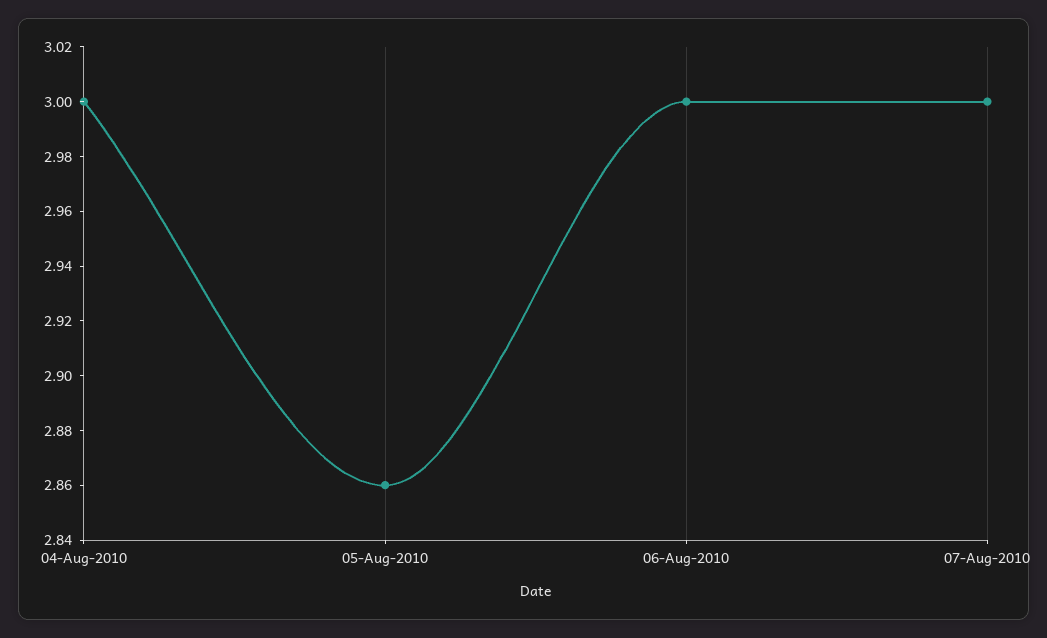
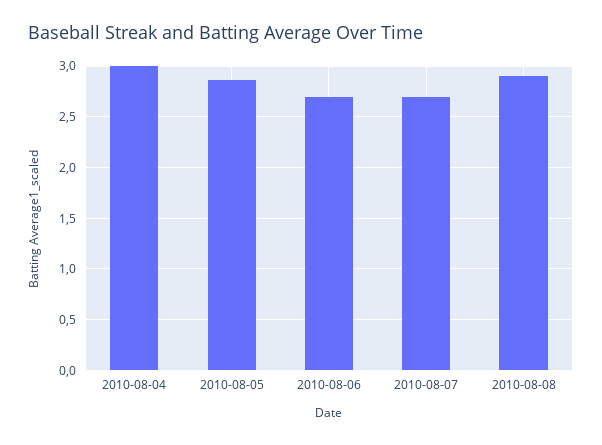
06-Aug-2010: 3 -> 2.7
07-Aug-2010: 3 -> 2.7
2010-08-08: none -> 2.9

